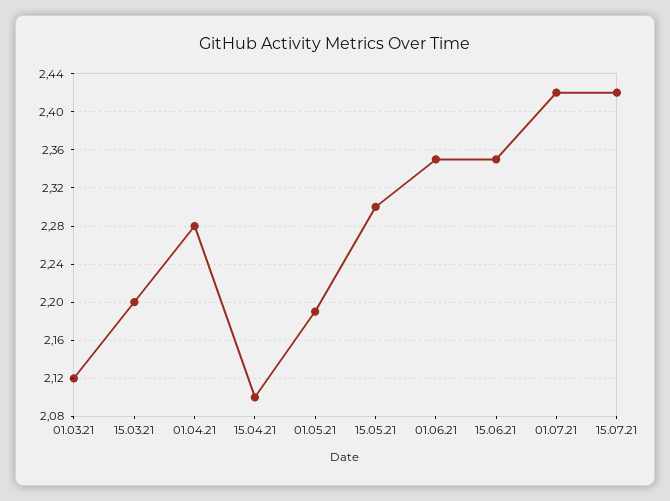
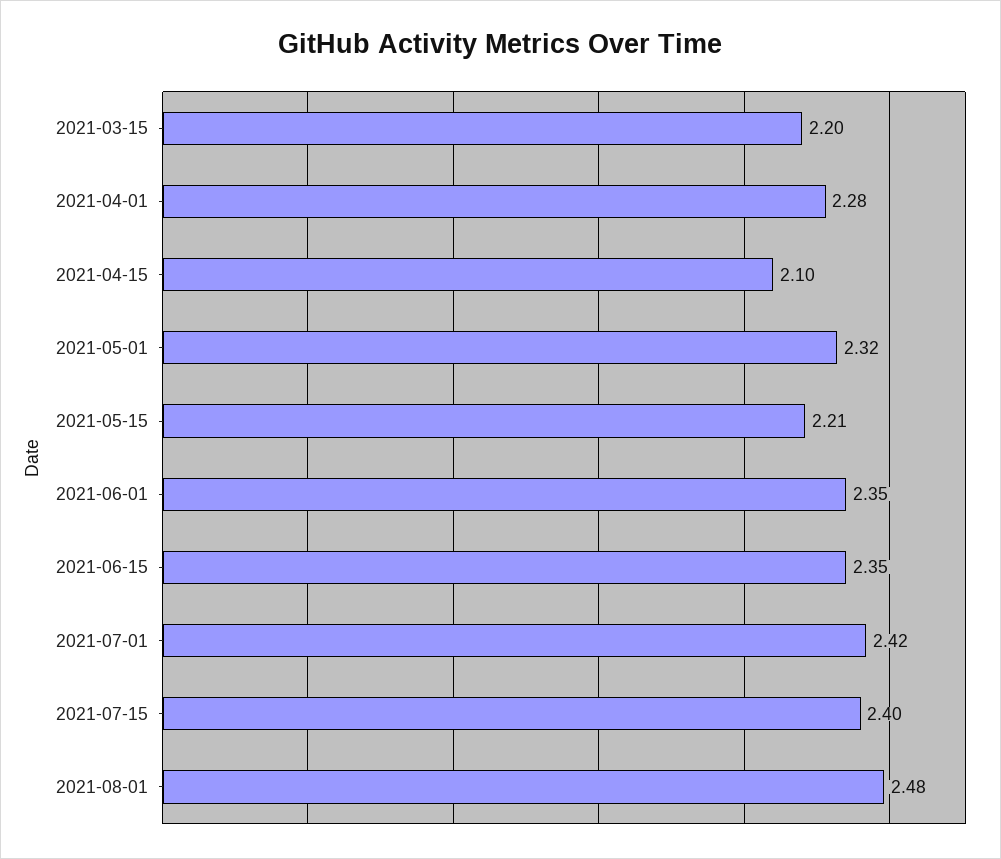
01.03.21: 2.12 -> none
01.05.21: 2.19 -> 2.32
15.05.21: 2.3 -> 2.21
15.07.21: 2.42 -> 2.4
2021-08-01: none -> 2.48

